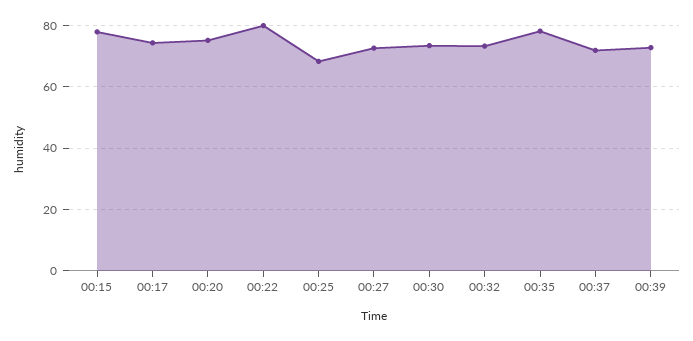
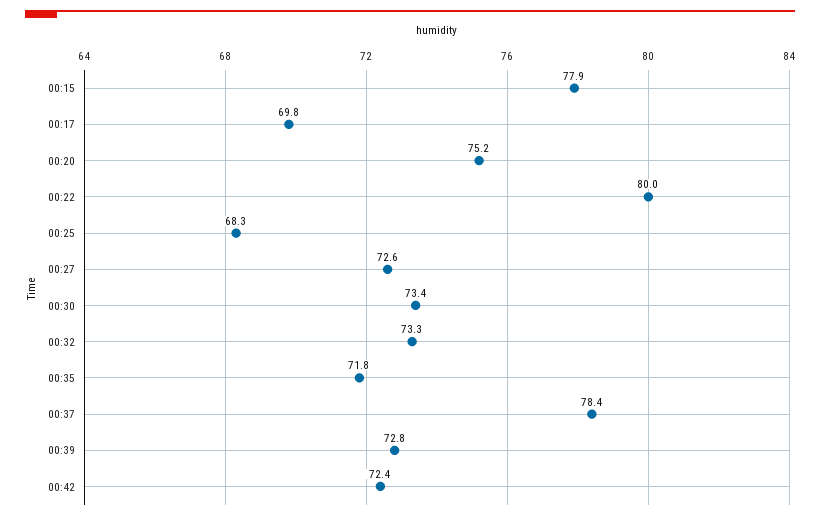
00:17: 74 -> 69.8
00:35: 78 -> 71.8
00:37: 72 -> 78.4
00:42: none -> 72.4

